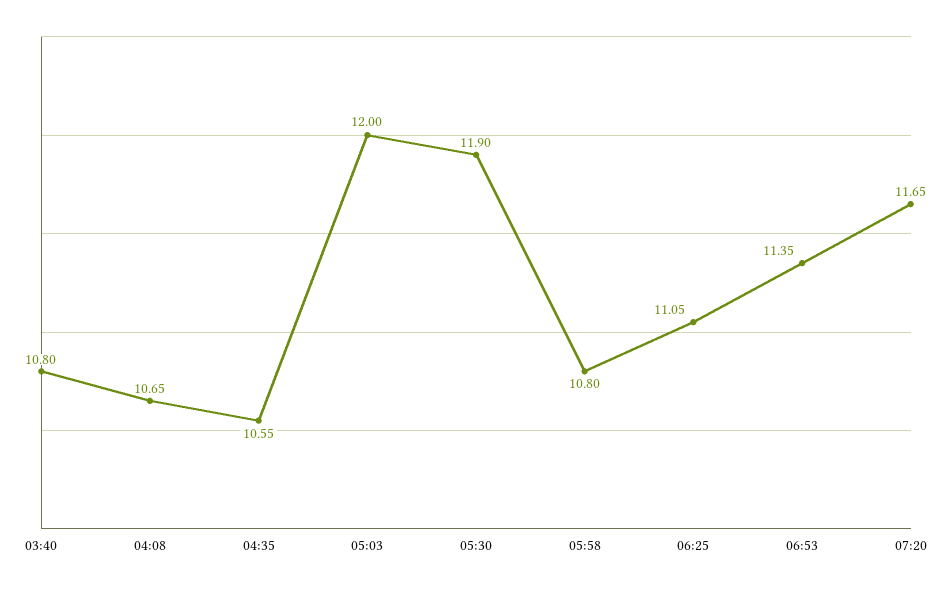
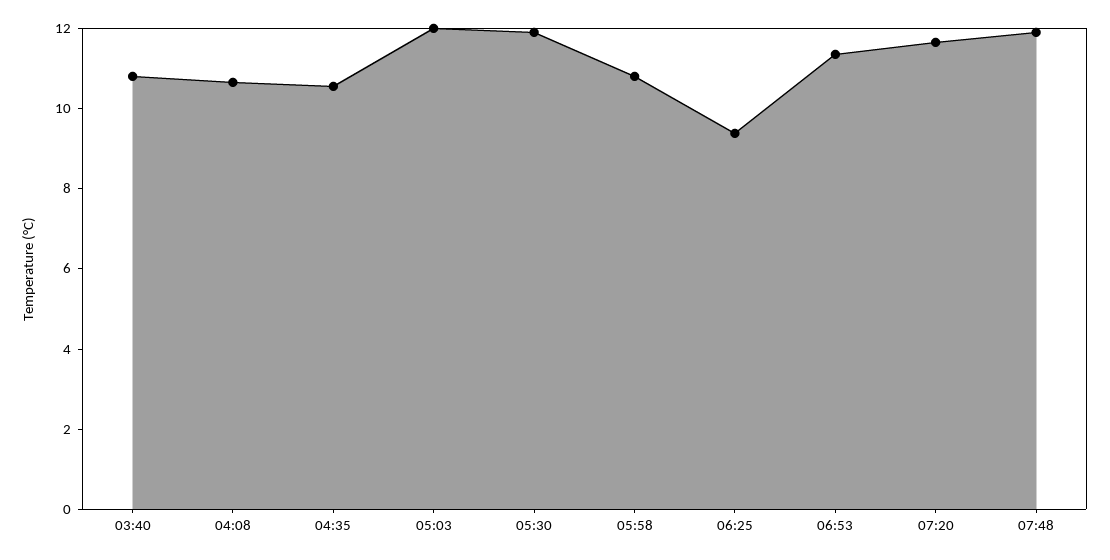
06:25: 11.05 -> 9.5
07:48: none -> 12

